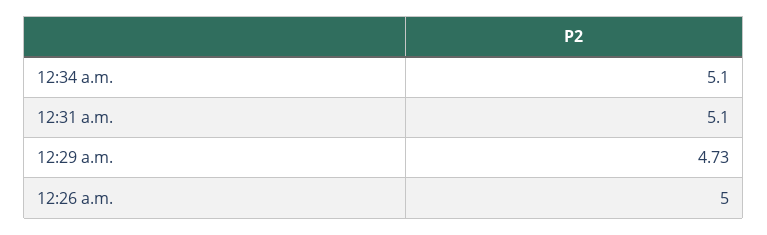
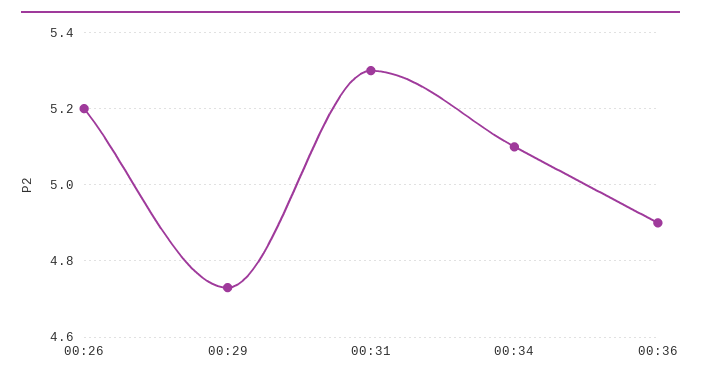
12:31 a.m.: 5.1 -> 5.3
12:26 a.m.: 5 -> 5.2
00:36: none -> 4.9

